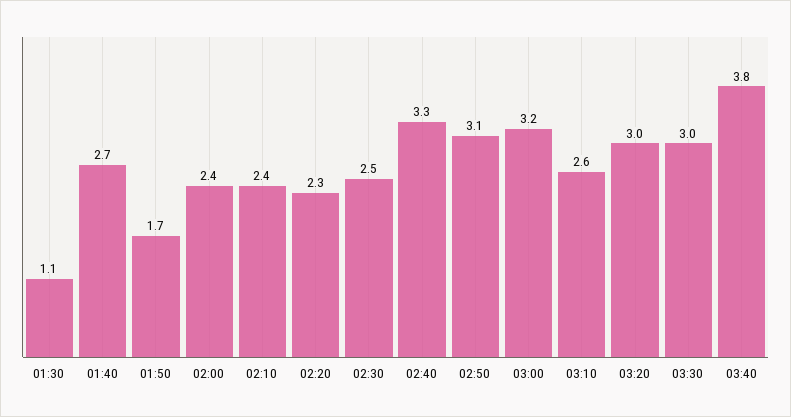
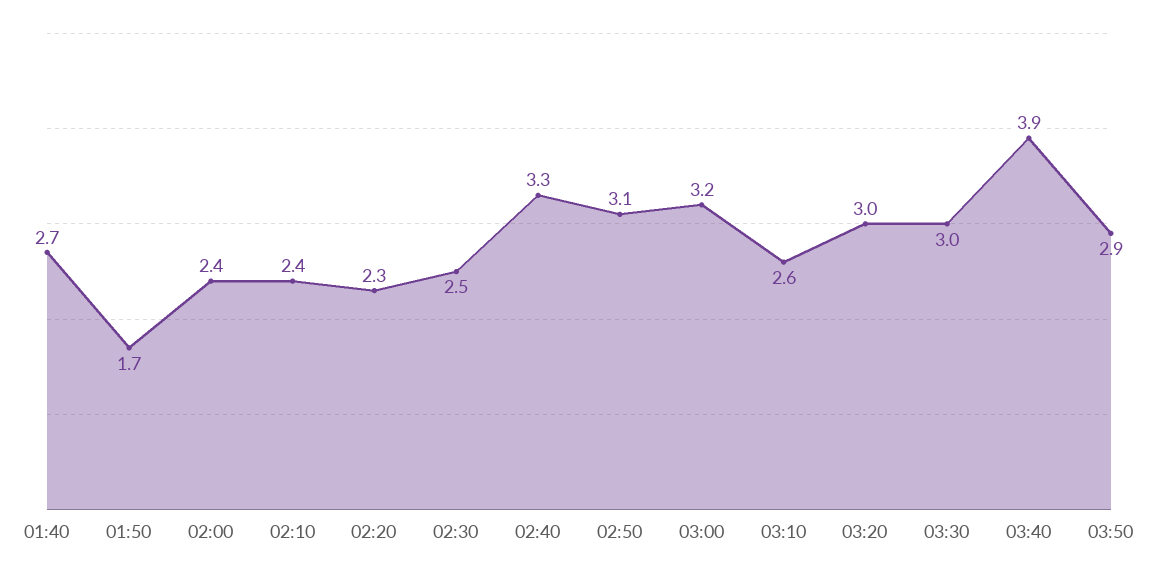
01:30: 1.1 -> none
03:40: 3.8 -> 3.9
03:50: none -> 2.9

